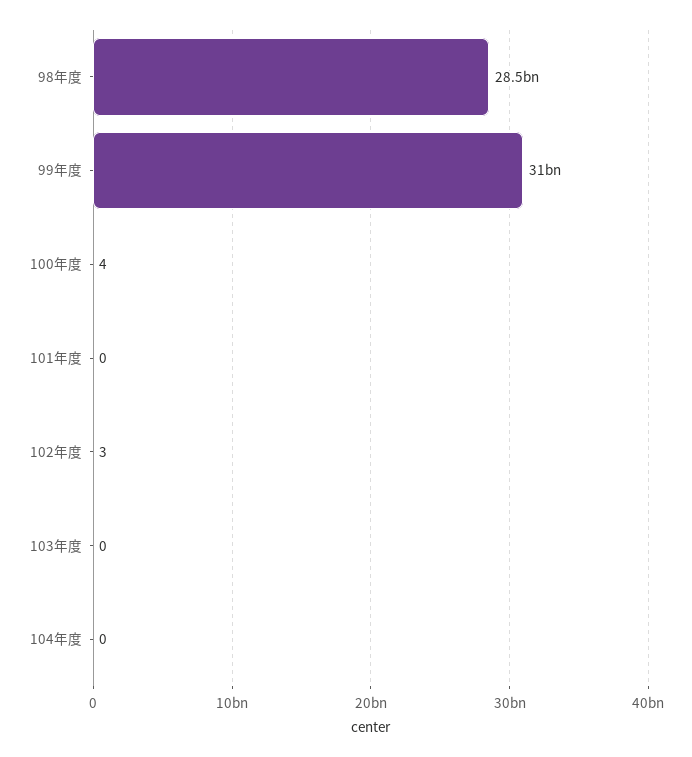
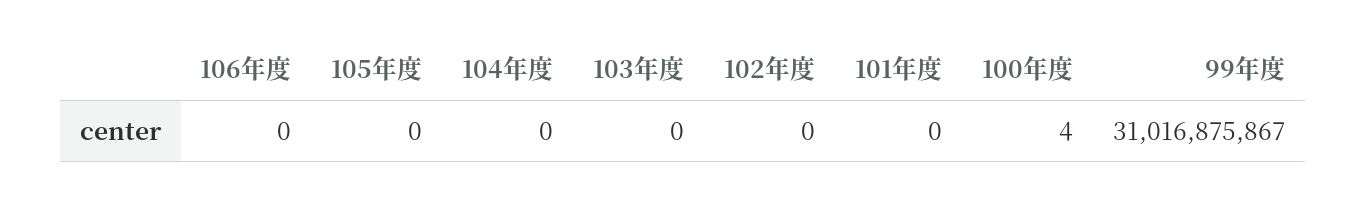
98年度: 28500000000 -> none
102年度: 3 -> 0
106年度: none -> 0
105年度: none -> 0

